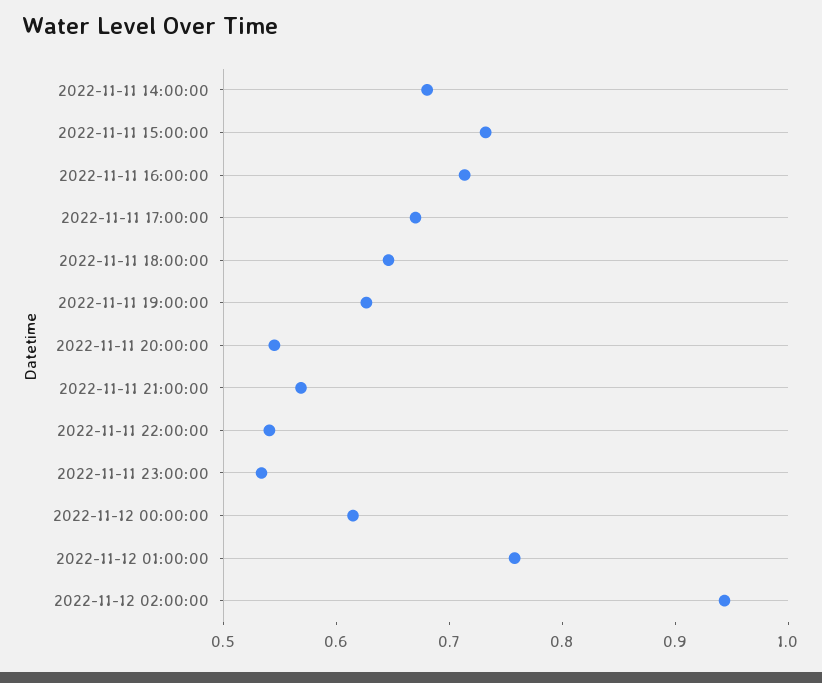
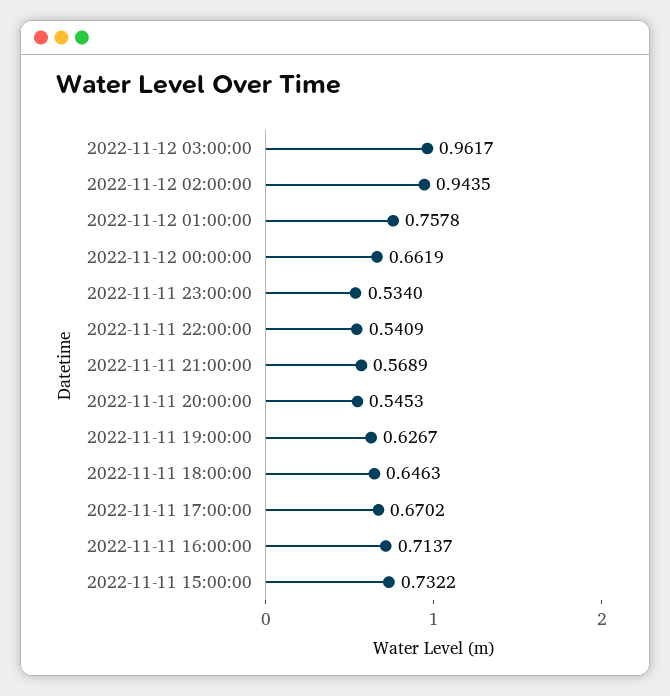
2022-11-11 14:00:00: 0.68 -> none
2022-11-12 00:00:00: 0.62 -> 0.6619
2022-11-12 03:00:00: none -> 0.9617

